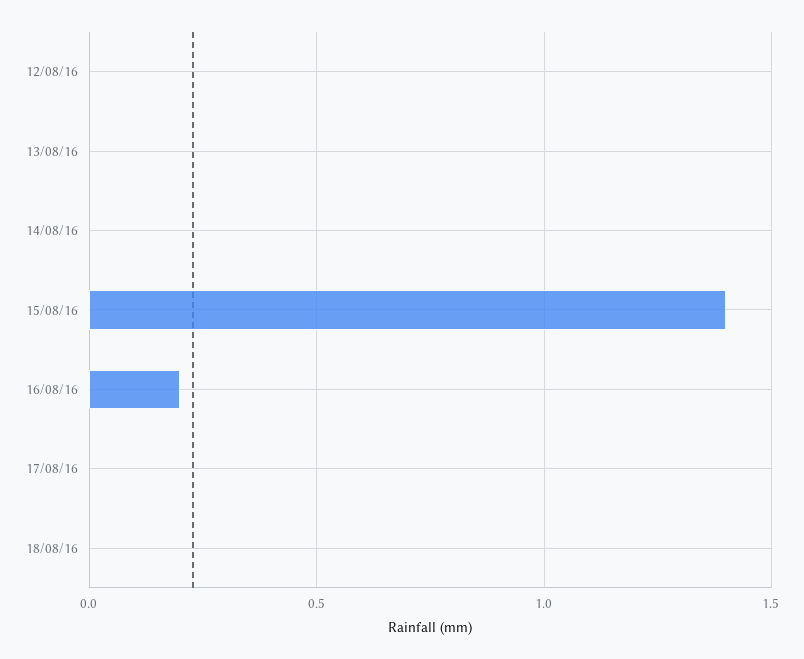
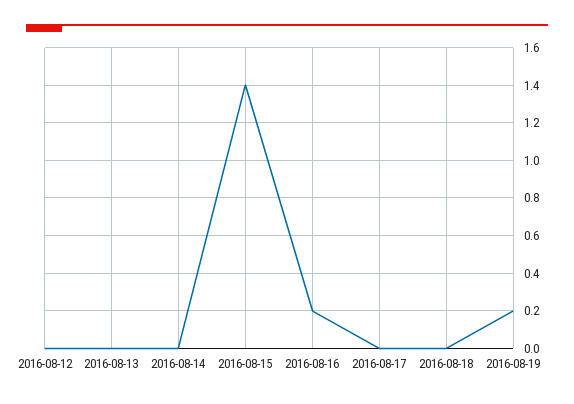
2016-08-19: none -> 0.2

